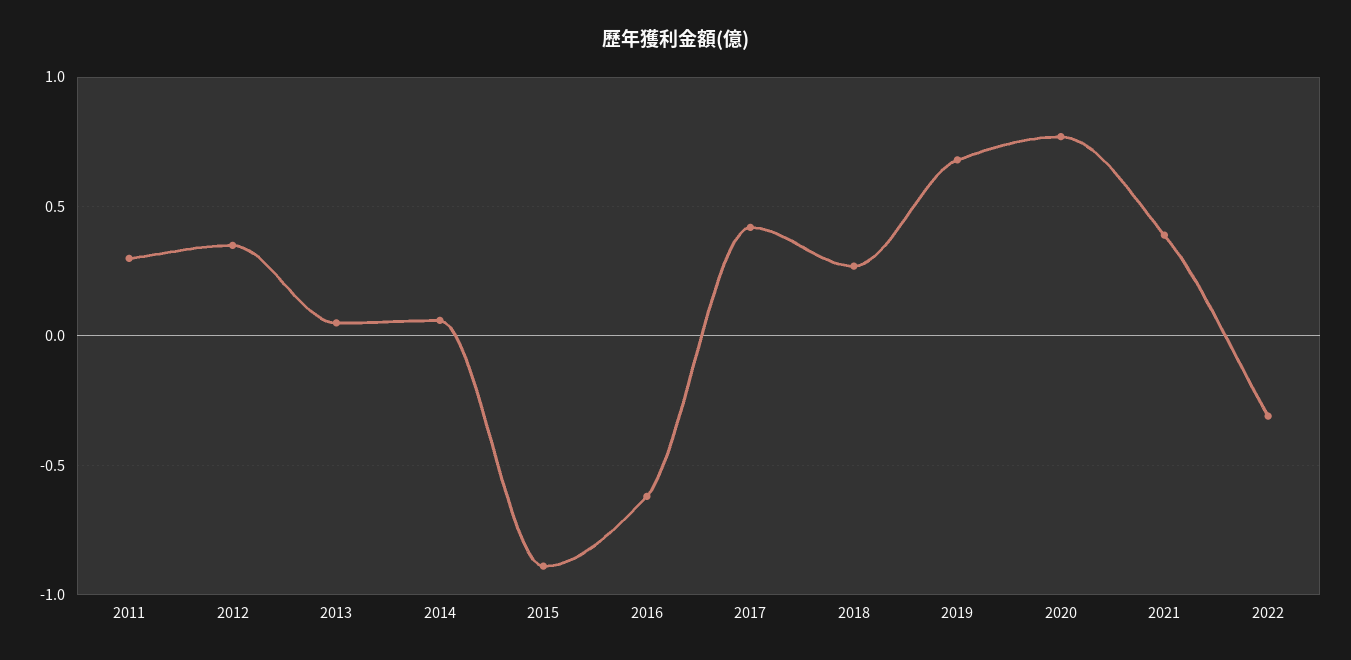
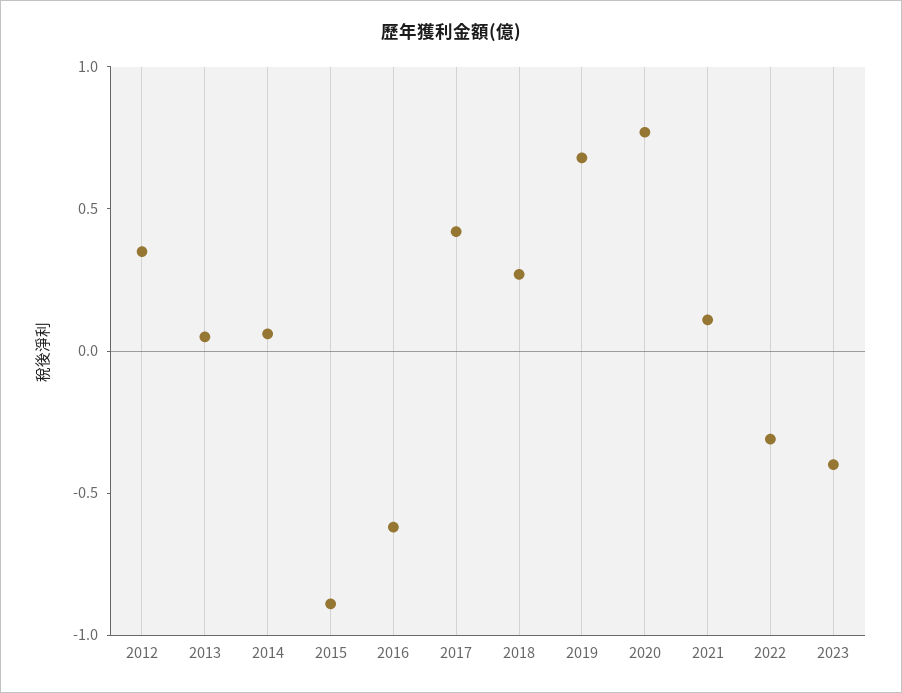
2011: 0.3 -> none
2021: 0.4 -> 0.1
2023: none -> -0.4

